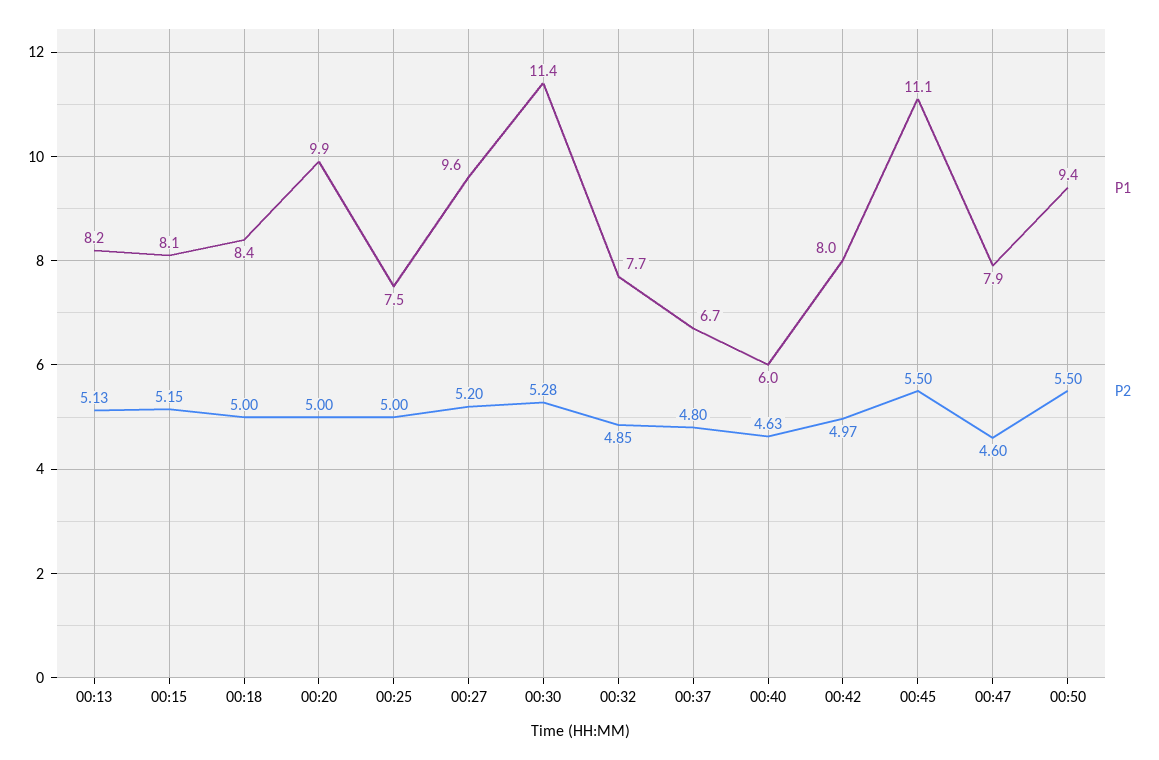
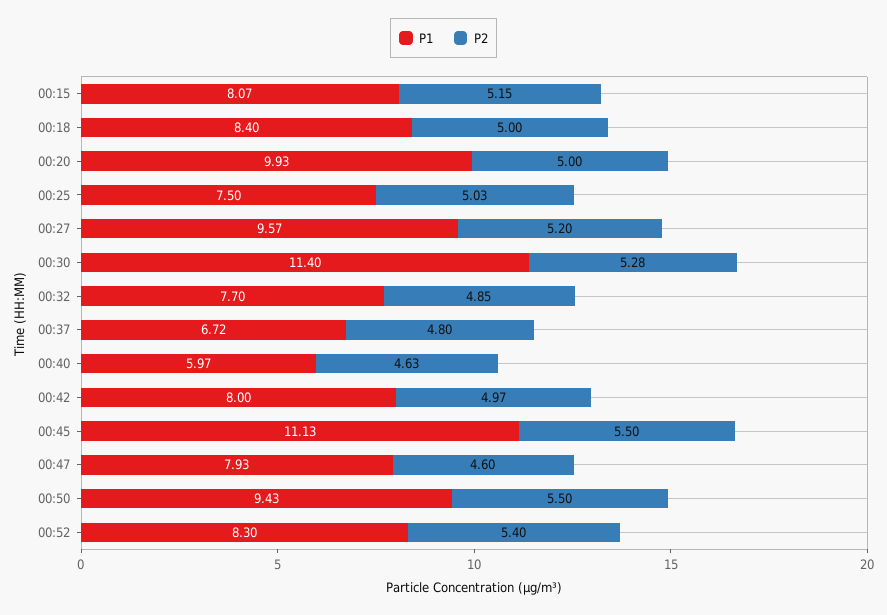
P1, 00:13: 8.2 -> none
P2, 00:13: 5.13 -> none
P2, 00:25: 5 -> 5.03
P1, 00:52: none -> 8.3
P2, 00:52: none -> 5.4

